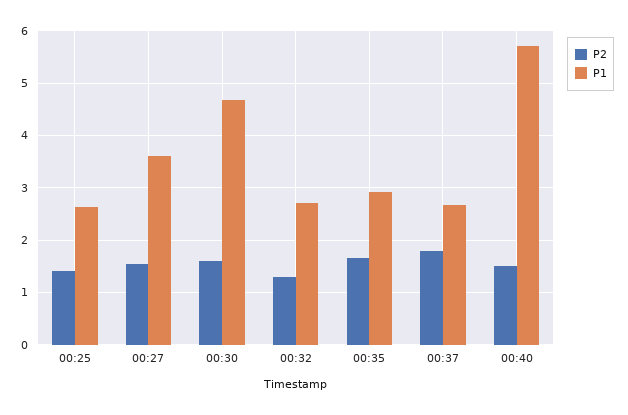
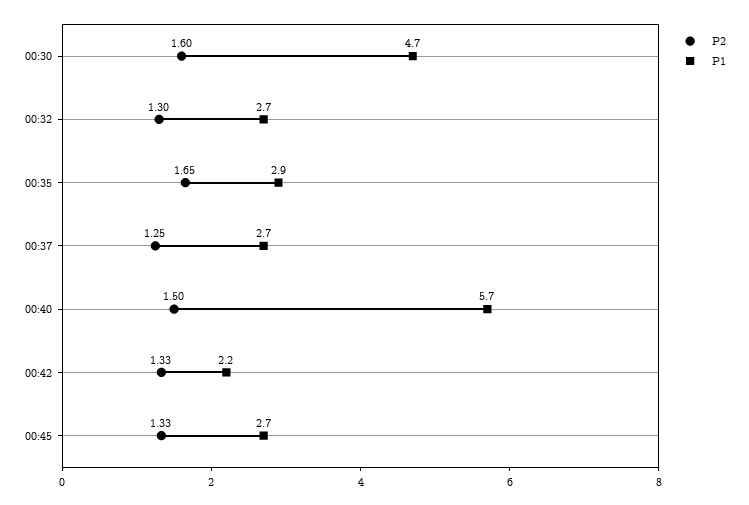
P2, 00:25: 1.4 -> none
P1, 00:25: 2.6 -> none
P2, 00:27: 1.6 -> none
P1, 00:27: 3.6 -> none
P2, 00:37: 1.8 -> 1.25
P2, 00:42: none -> 1.33
P1, 00:42: none -> 2.2
P2, 00:45: none -> 1.33
P1, 00:45: none -> 2.7

